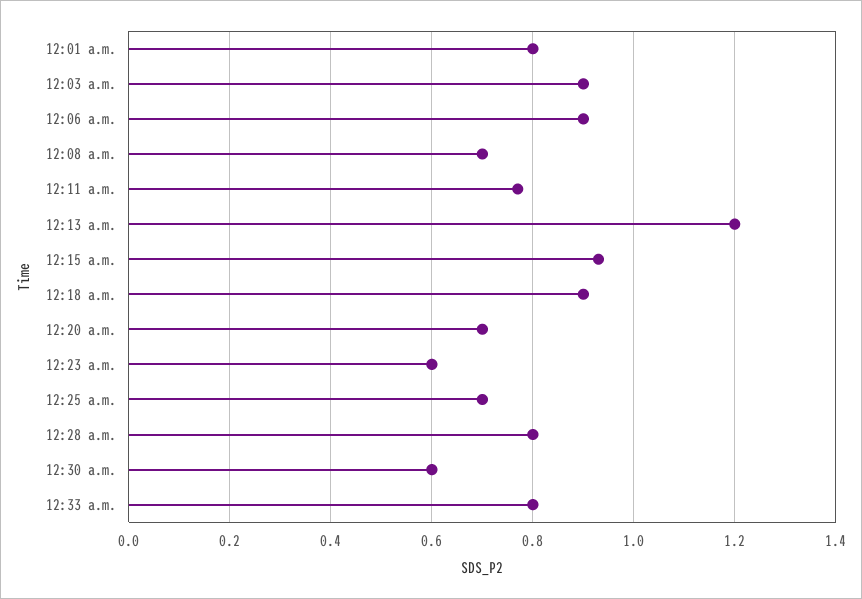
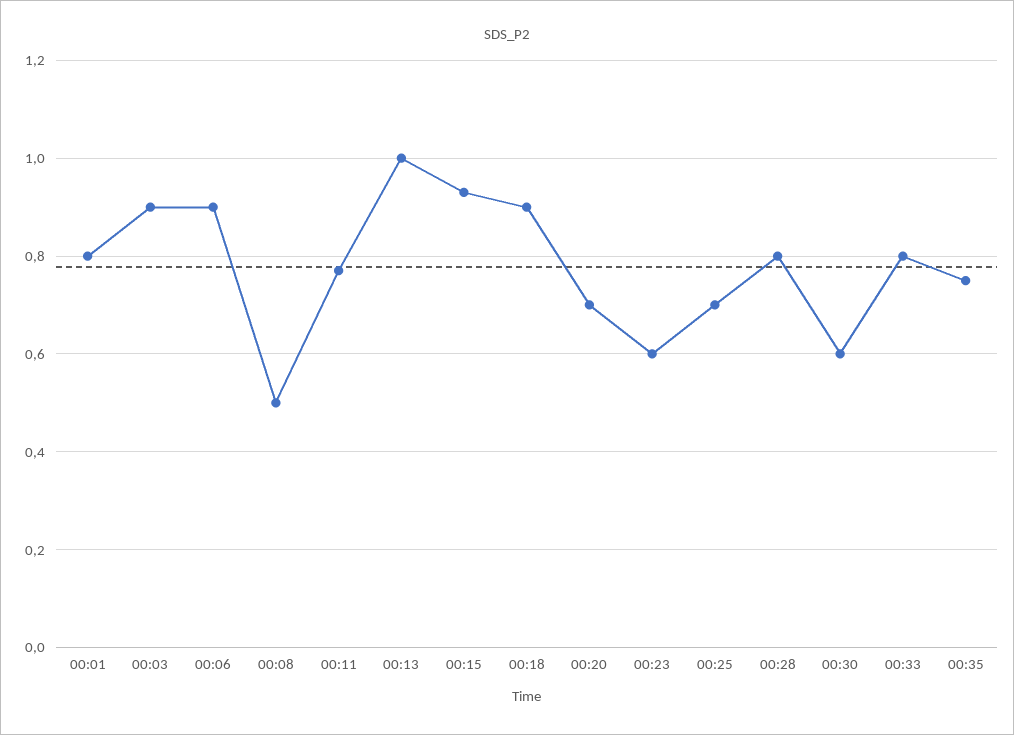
12:08 a.m.: 0.7 -> 0.5
12:13 a.m.: 1.2 -> 1
00:35: none -> 0.75

